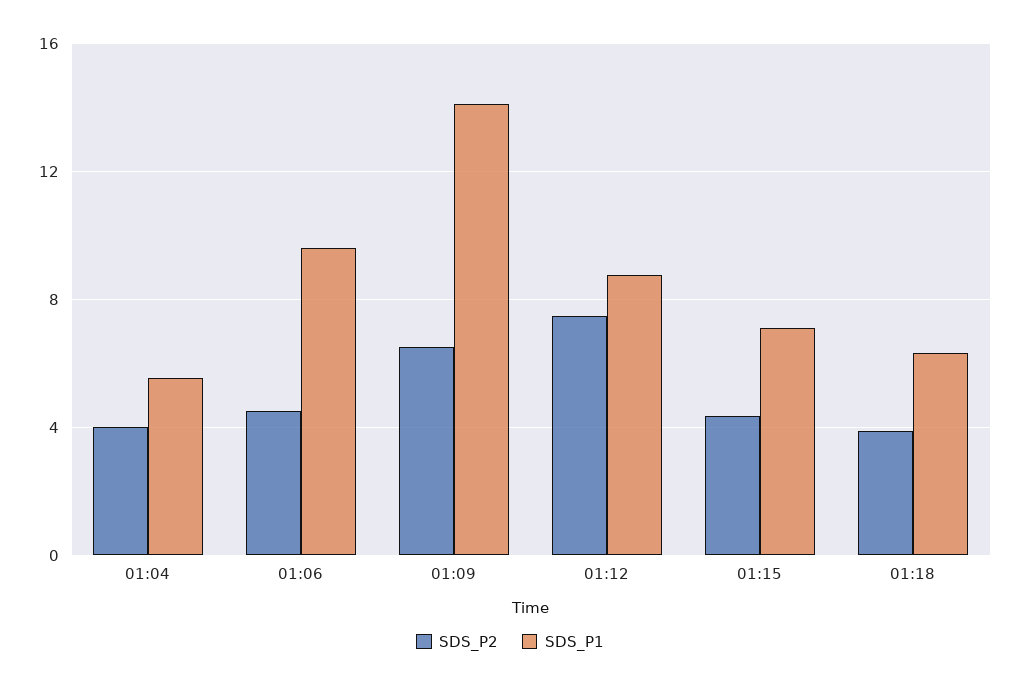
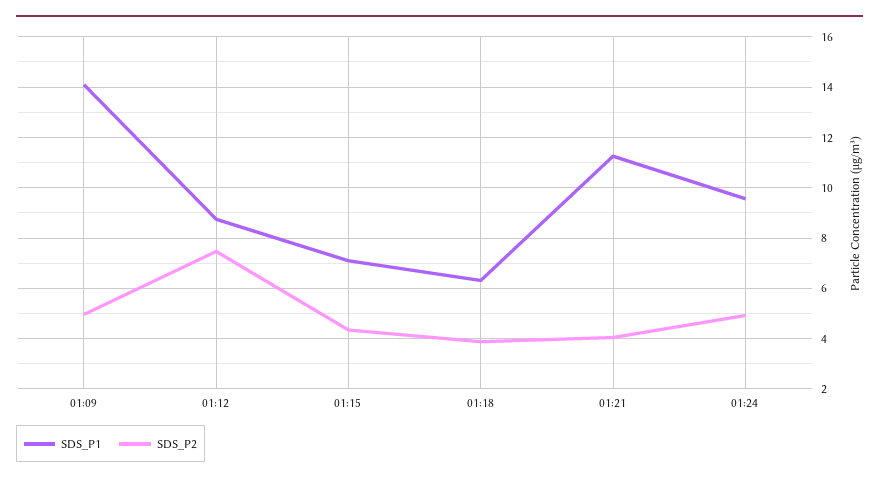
SDS_P2, 01:04: 4 -> none
SDS_P1, 01:04: 5.5 -> none
SDS_P2, 01:06: 4.5 -> none
SDS_P1, 01:06: 9.5 -> none
SDS_P2, 01:09: 6.5 -> 5
SDS_P1, 01:21: none -> 11.25
SDS_P2, 01:21: none -> 4
SDS_P1, 01:24: none -> 9.5
SDS_P2, 01:24: none -> 5

